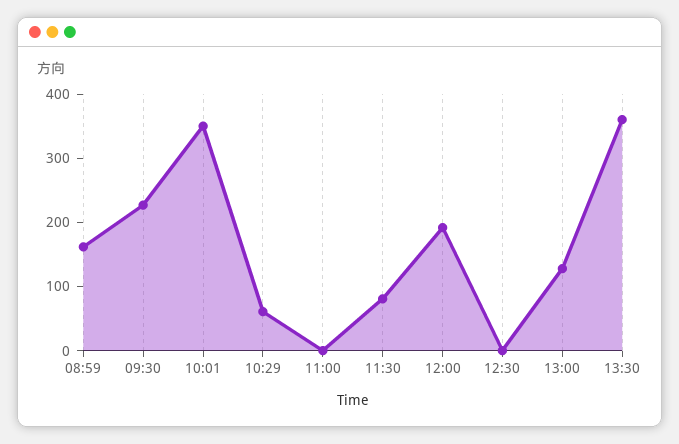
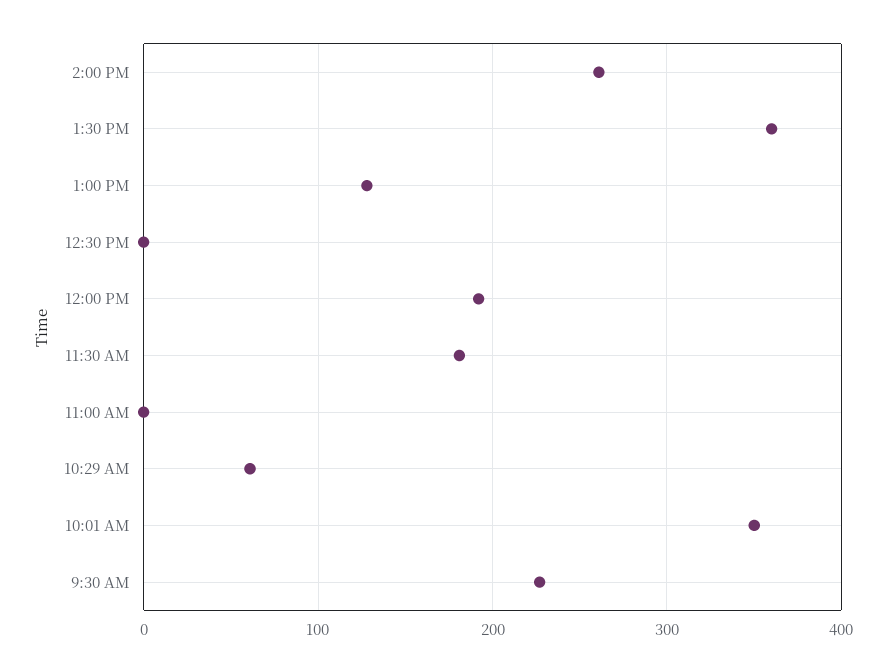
08:59: 160 -> none
11:30: 80 -> 180
2:00 PM: none -> 260

